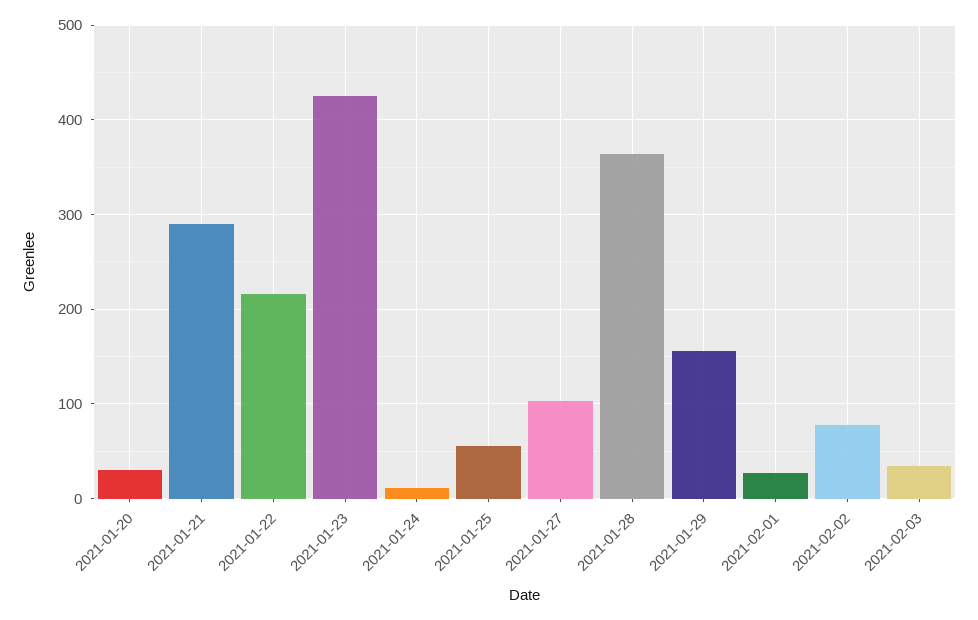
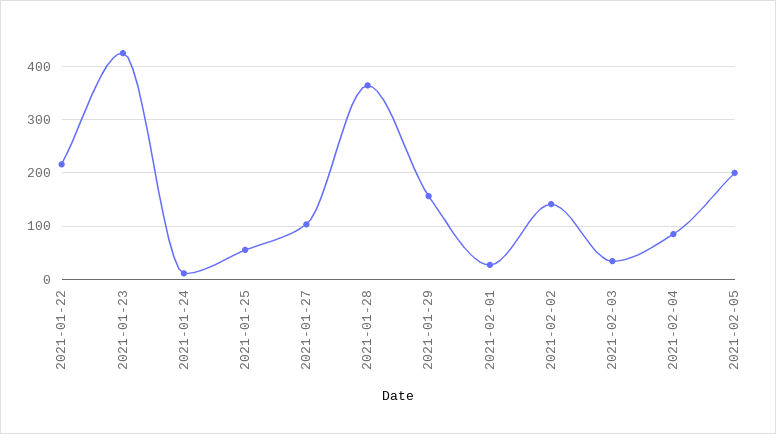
2021-01-20: 30 -> none
2021-01-21: 290 -> none
2021-02-02: 80 -> 140
2021-02-04: none -> 80
2021-02-05: none -> 200

